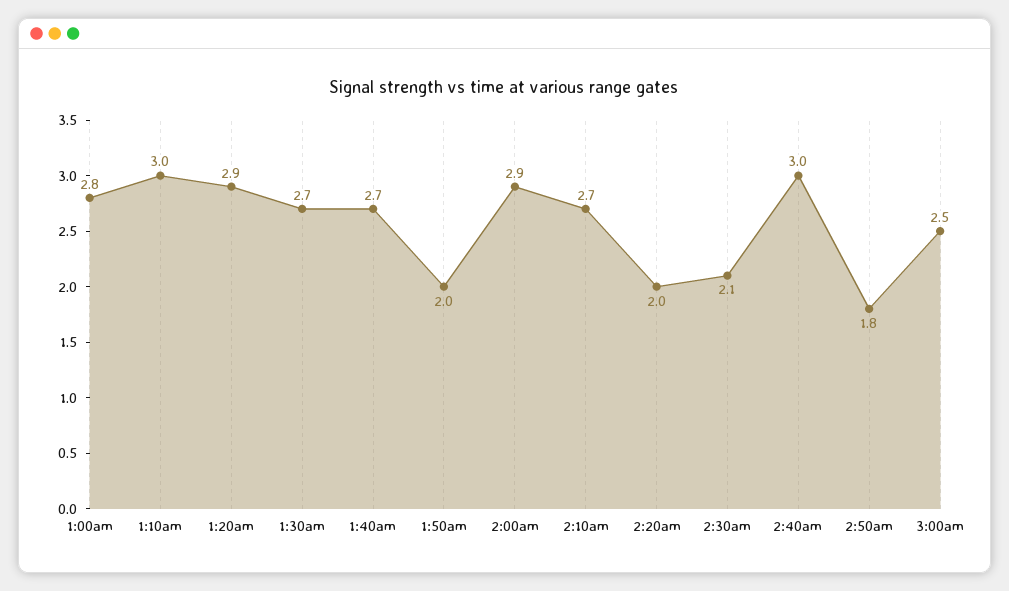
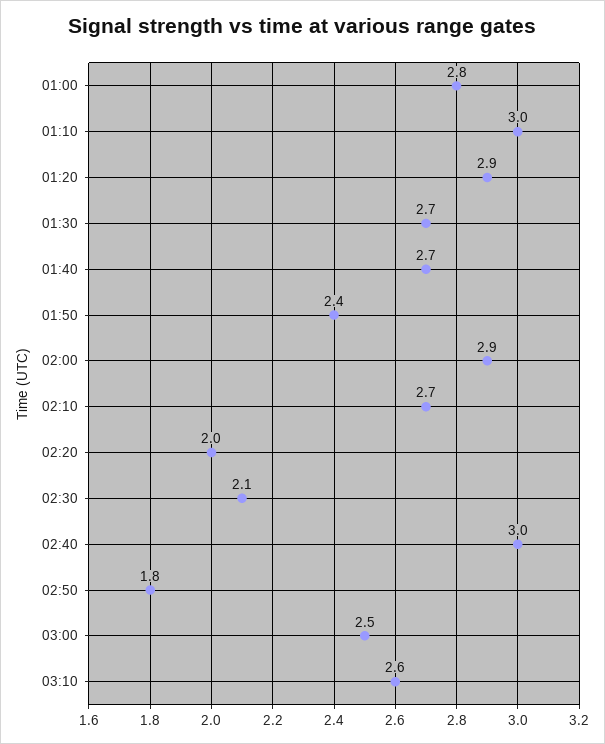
1:50am: 2 -> 2.4
03:10: none -> 2.6

